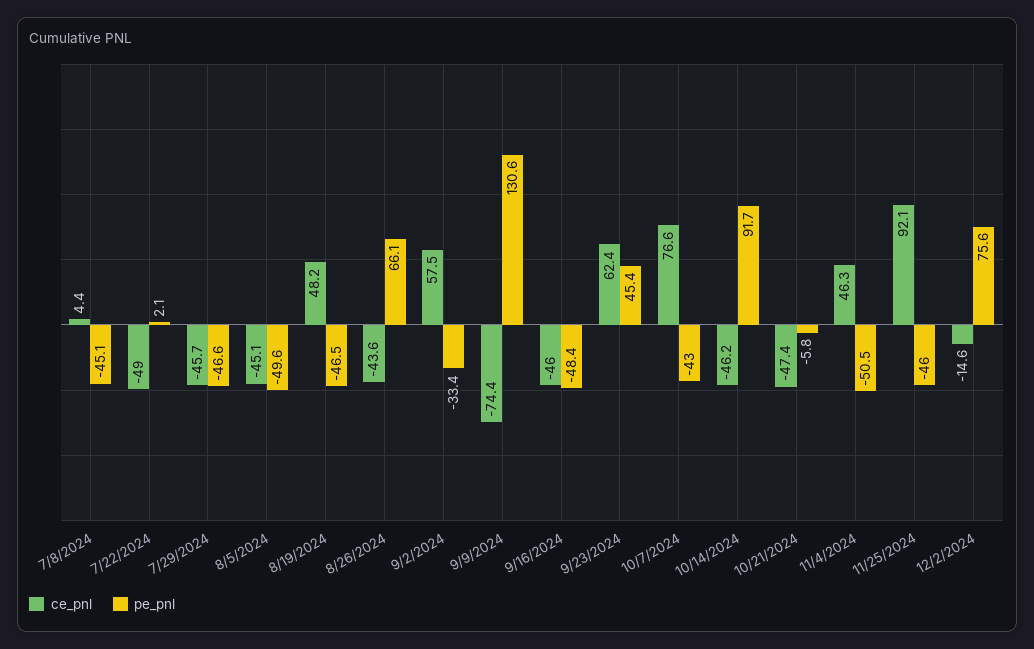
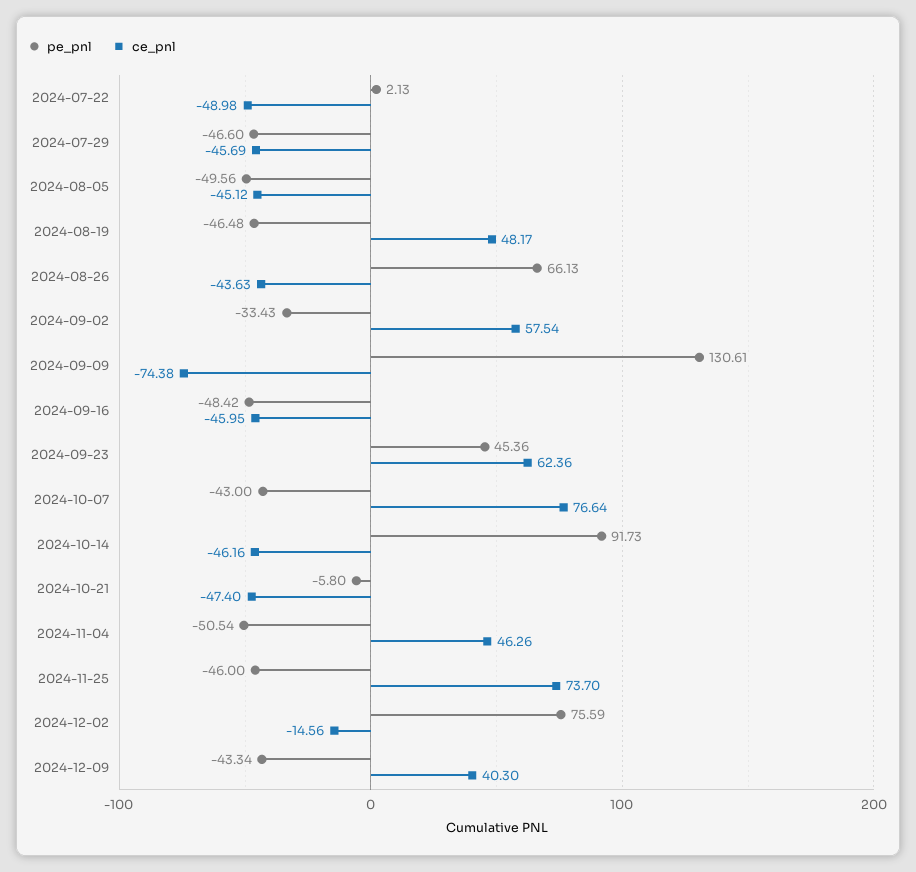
ce_pnl, 7/8/2024: 4.4 -> none
pe_pnl, 7/8/2024: -45.1 -> none
ce_pnl, 11/25/2024: 92.1 -> 73.7
pe_pnl, 2024-12-09: none -> -43.34
ce_pnl, 2024-12-09: none -> 40.3

